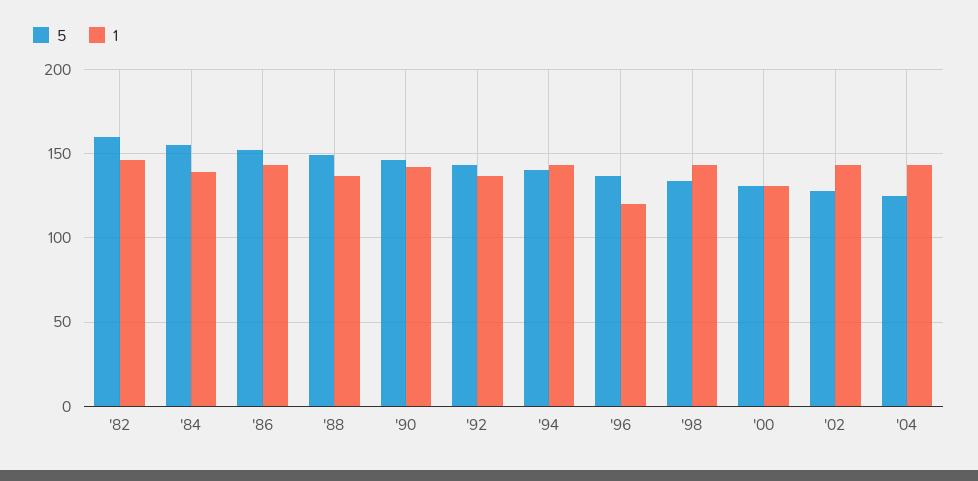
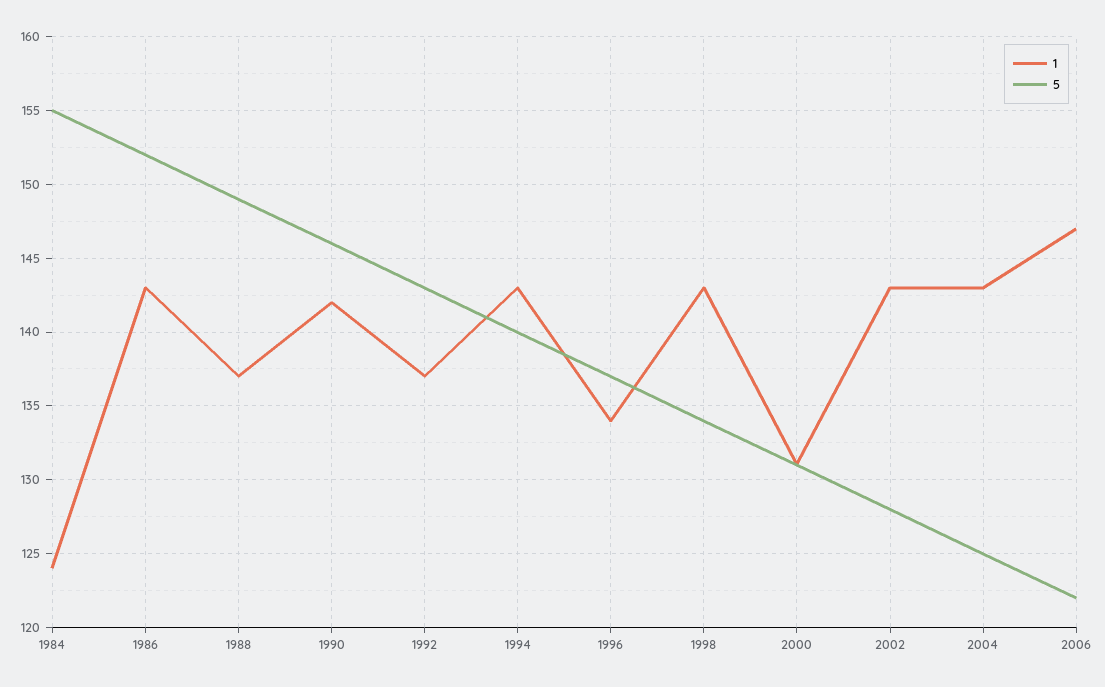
5, '82: 160 -> none
1, '82: 145 -> none
1, '84: 140 -> 124
1, '96: 120 -> 134
1, 2006: none -> 147
5, 2006: none -> 122

